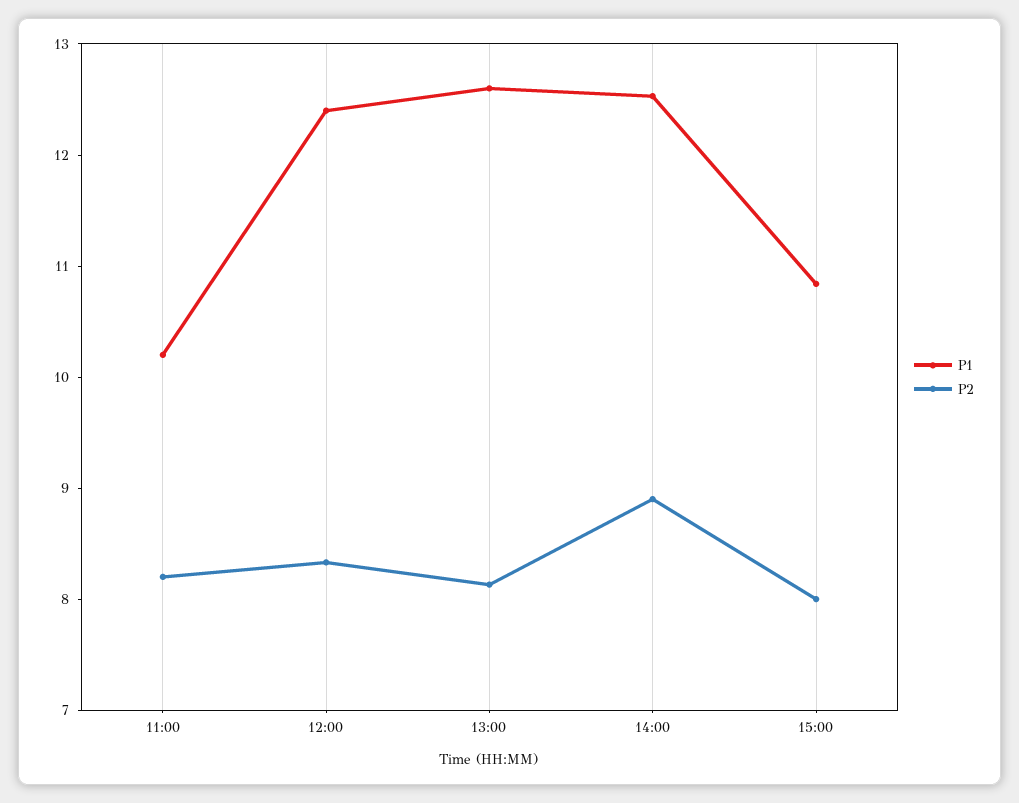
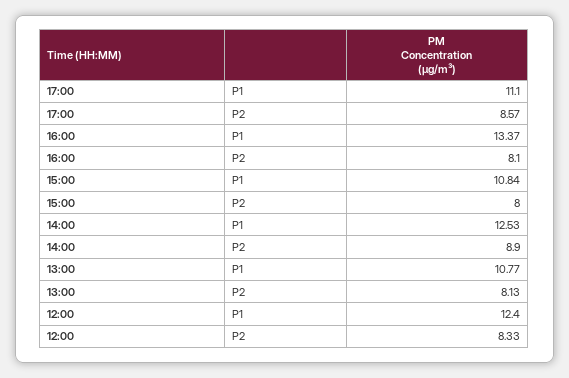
P1, 11:00: 10.2 -> none
P2, 11:00: 8.2 -> none
P1, 13:00: 12.6 -> 10.77
P1, 17:00: none -> 11.1
P2, 17:00: none -> 8.57
P1, 16:00: none -> 13.37
P2, 16:00: none -> 8.1

